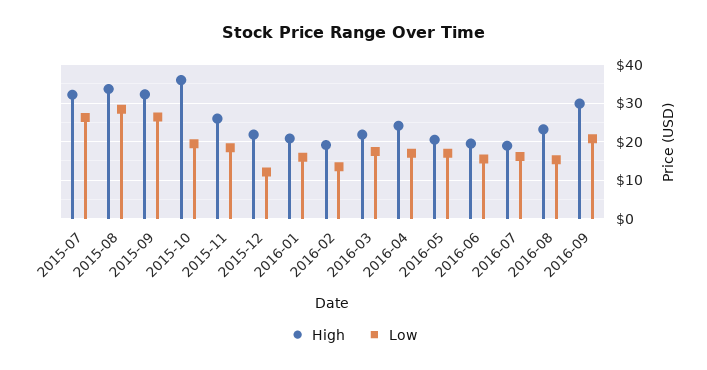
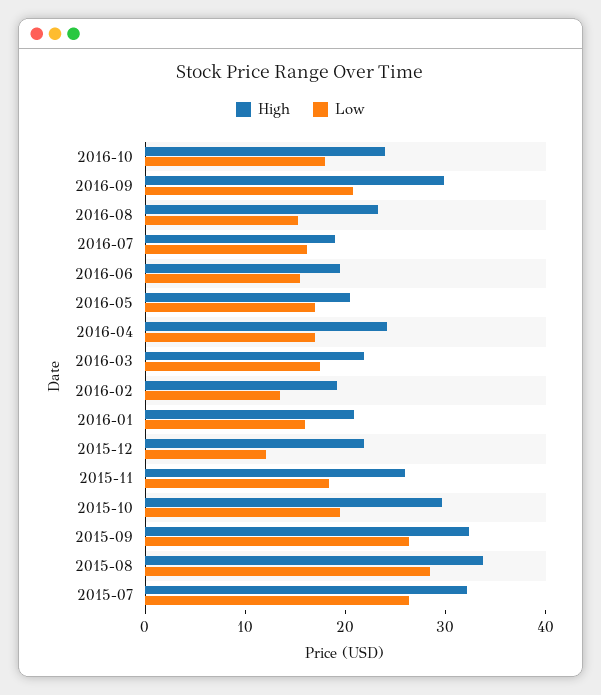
High, 2015-10: 36 -> 30
High, 2016-10: none -> 24
Low, 2016-10: none -> 18

